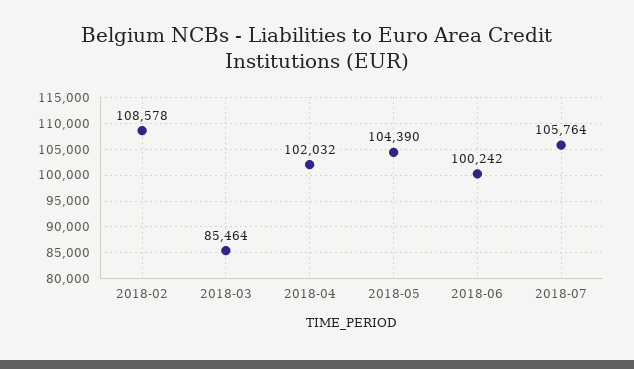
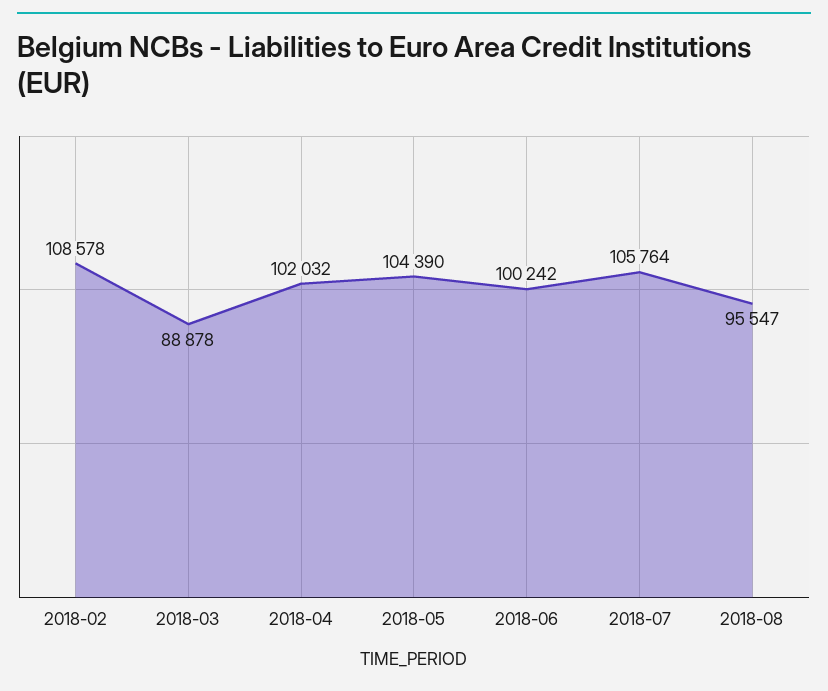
2018-03: 85464 -> 88878
2018-08: none -> 95547

